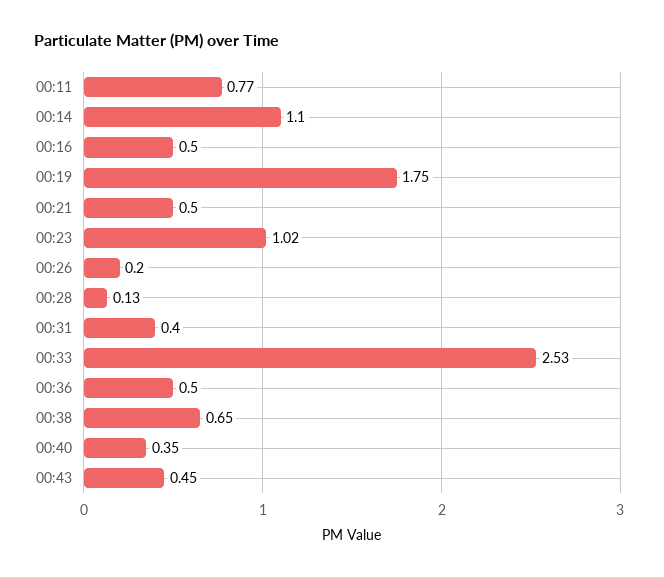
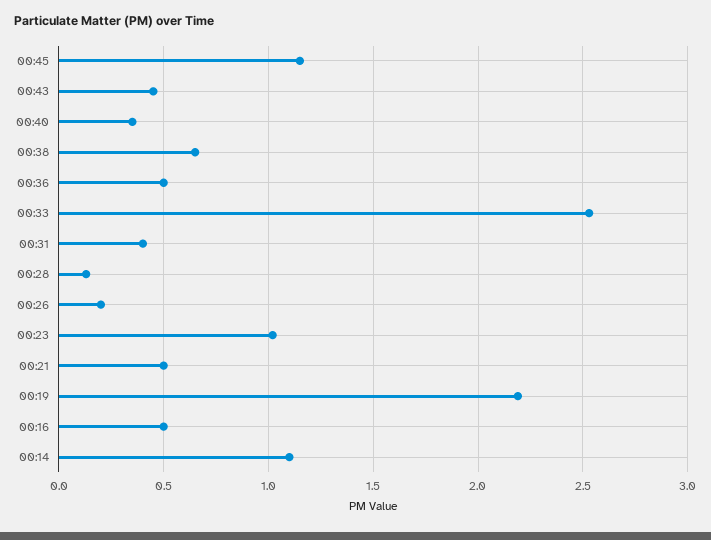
00:11: 0.77 -> none
00:19: 1.75 -> 2.2
00:45: none -> 1.15

